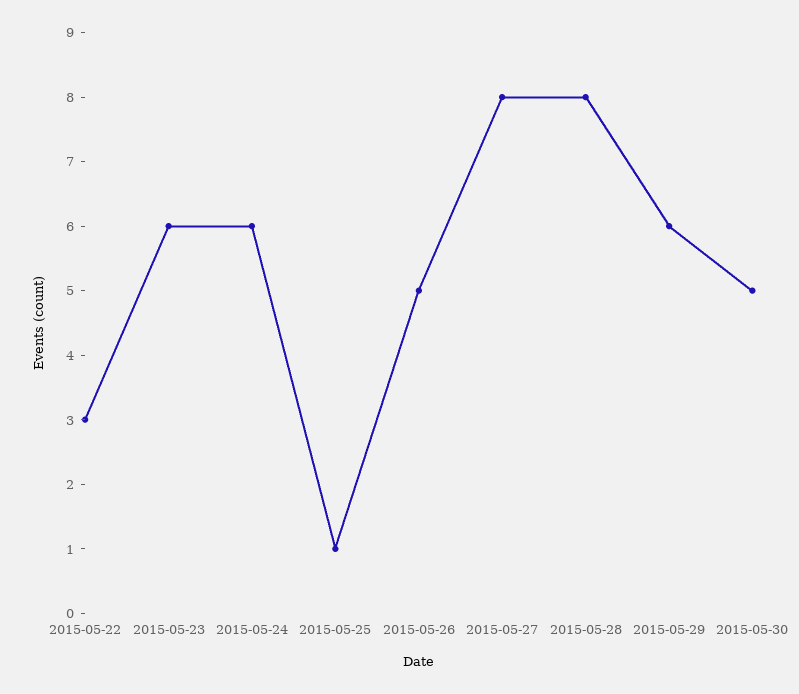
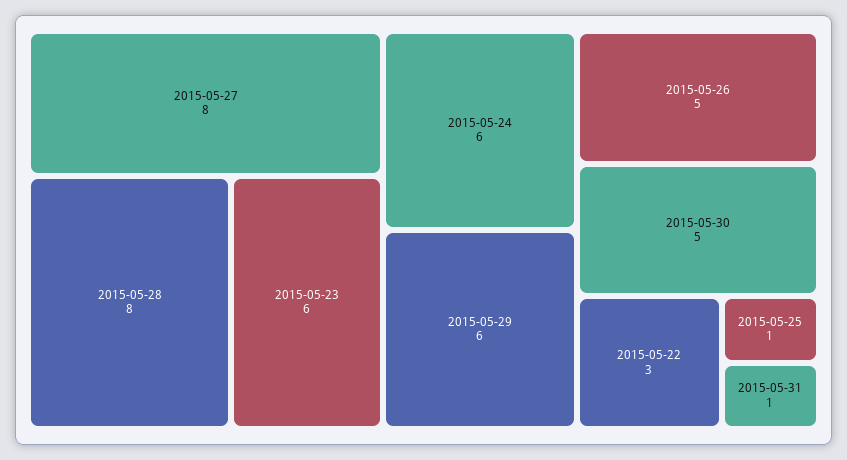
2015-05-31: none -> 1

